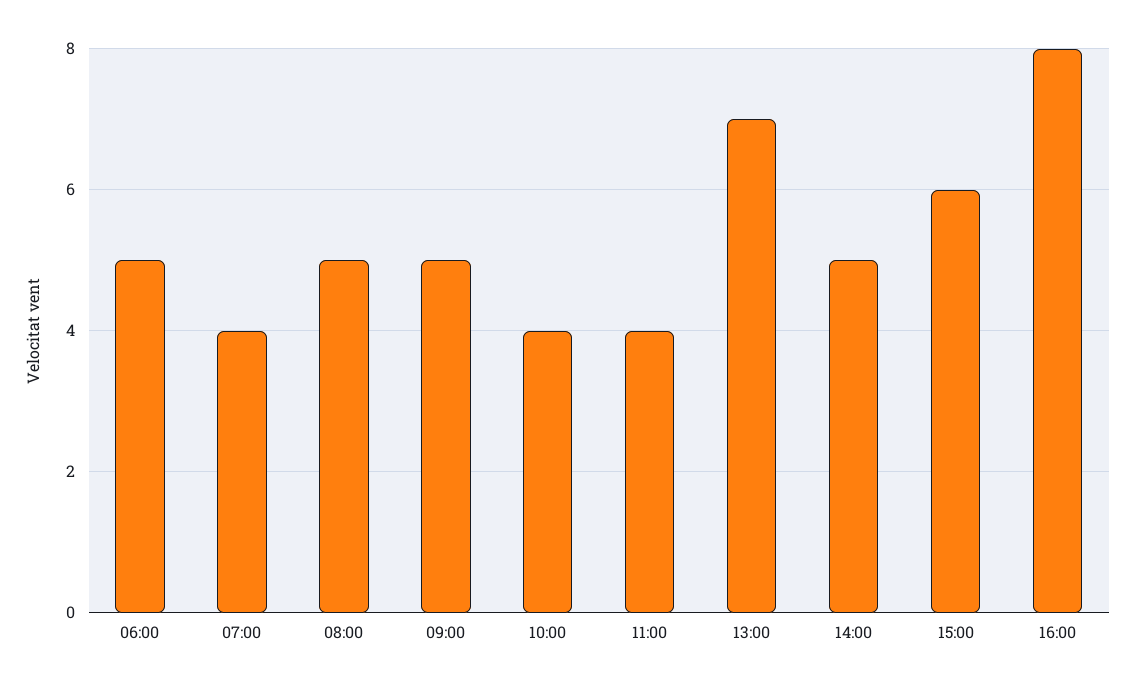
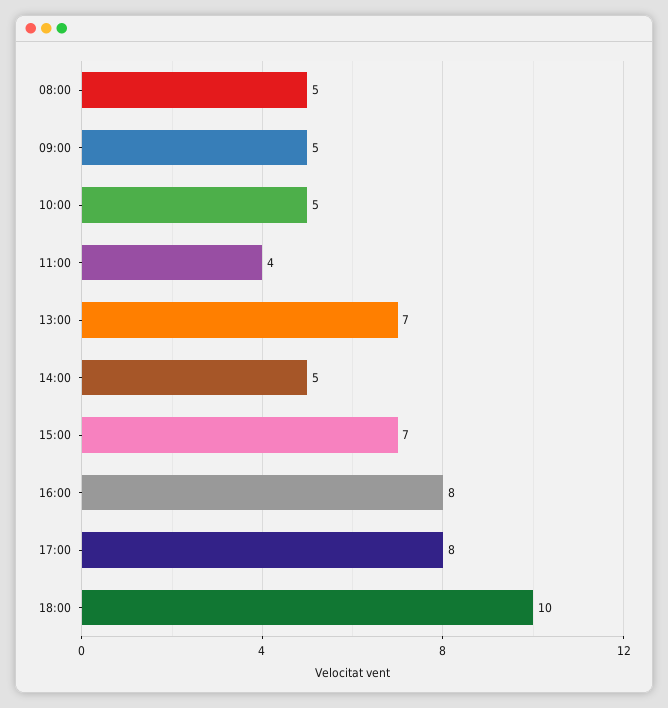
06:00: 5 -> none
07:00: 4 -> none
10:00: 4 -> 5
15:00: 6 -> 7
17:00: none -> 8
18:00: none -> 10

